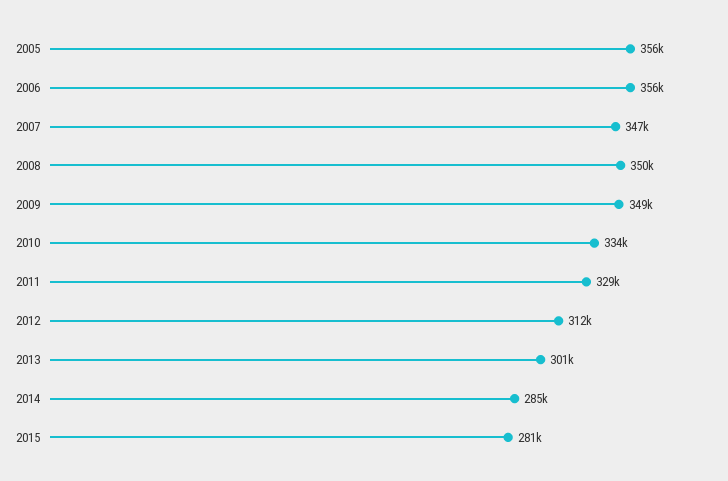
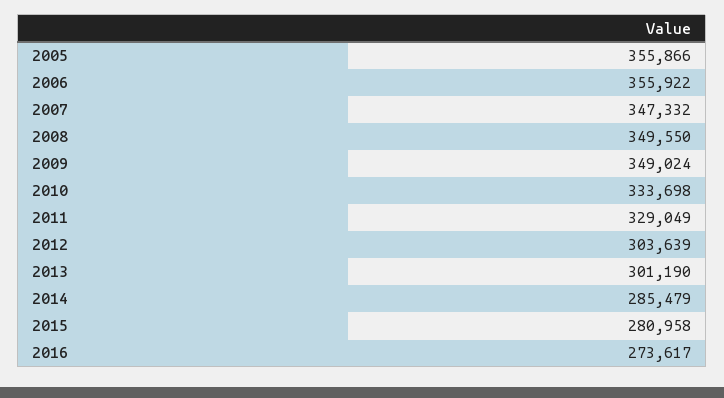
2012: 312000 -> 303639
2016: none -> 273617

